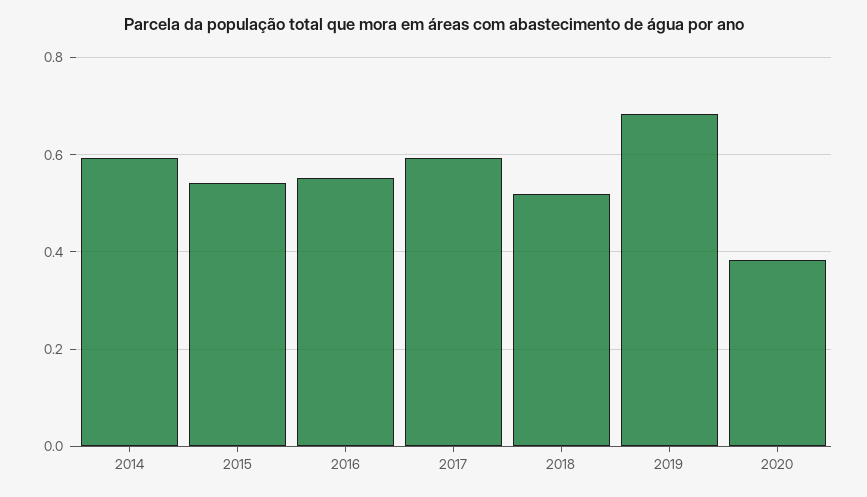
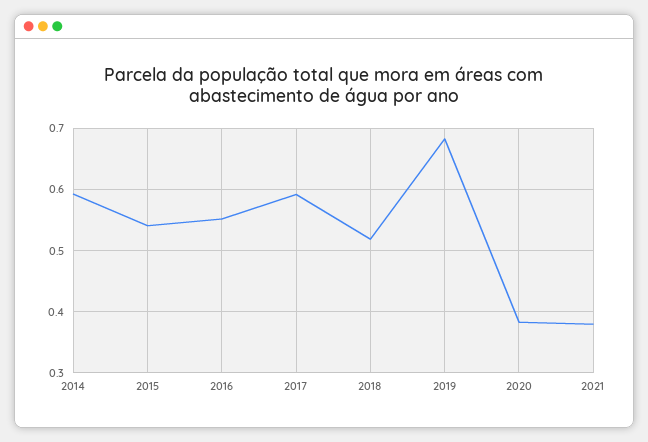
2021: none -> 0.38

